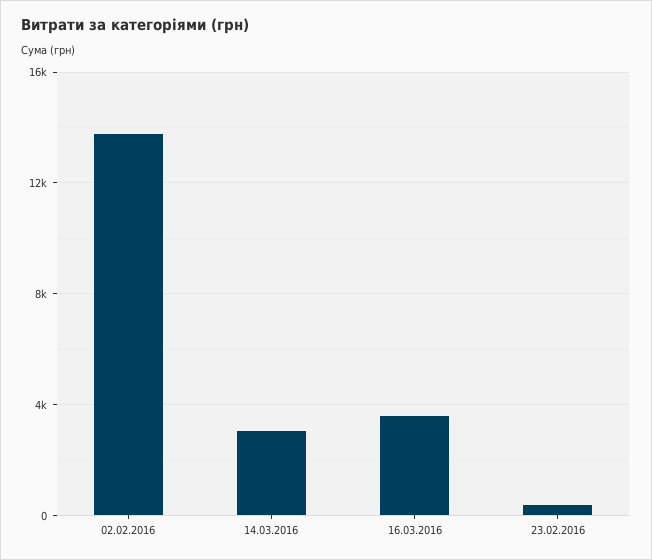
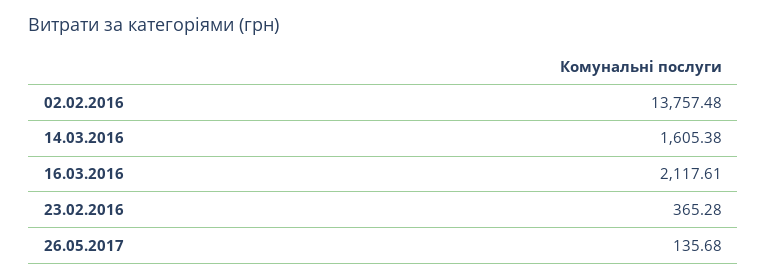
14.03.2016: 3000 -> 1605.38
16.03.2016: 3500 -> 2117.61
26.05.2017: none -> 135.68

